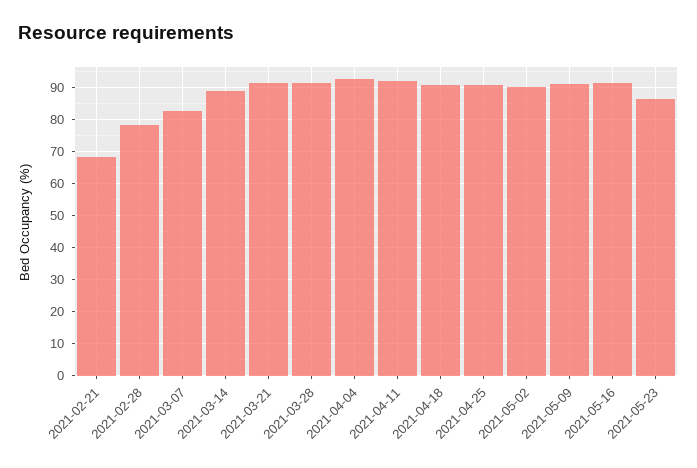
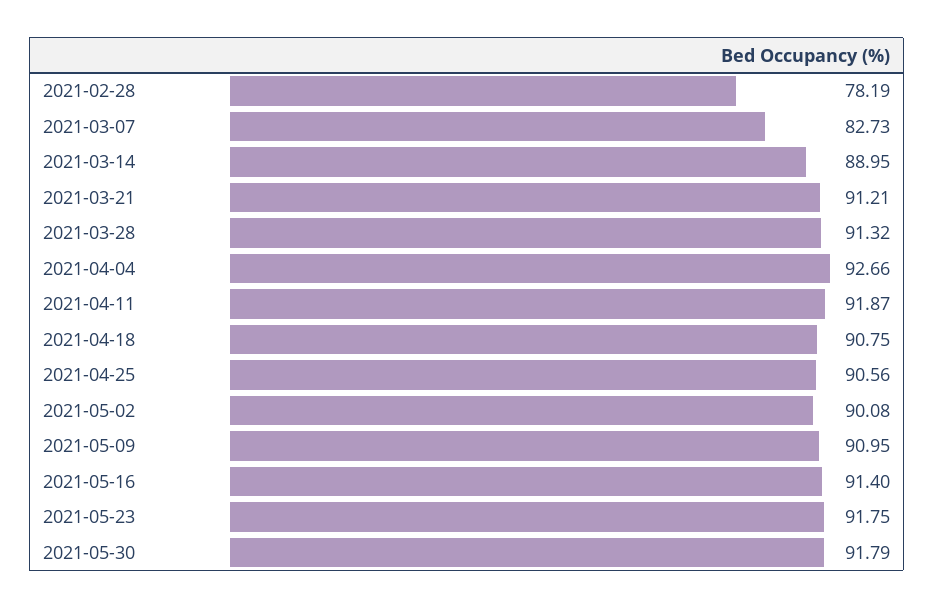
2021-02-21: 68 -> none
2021-05-23: 86 -> 91.75
2021-05-30: none -> 91.79

